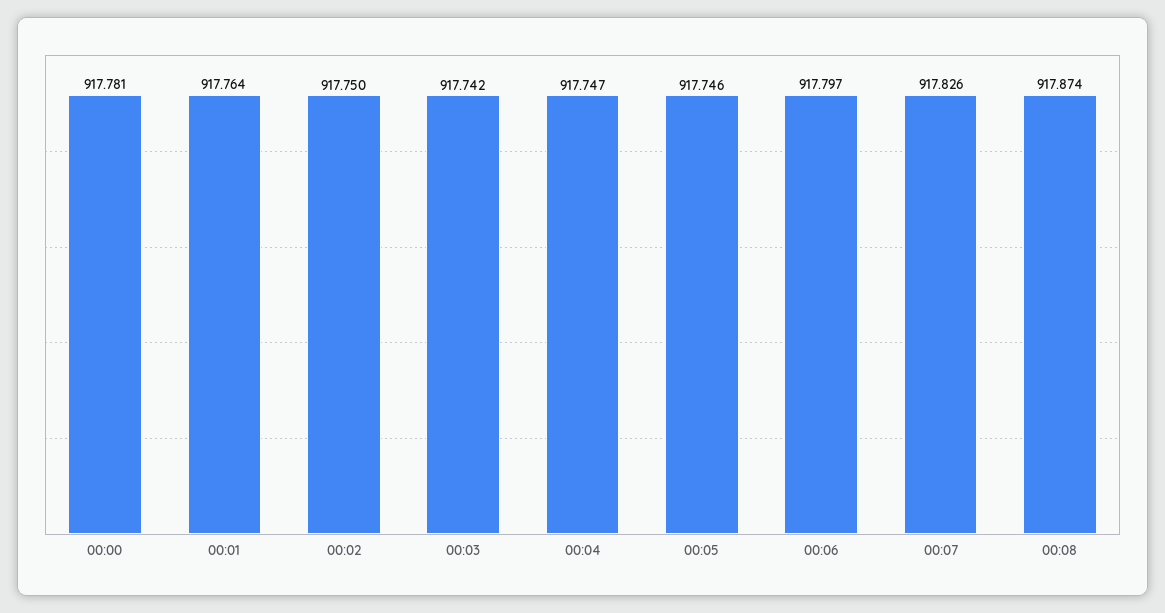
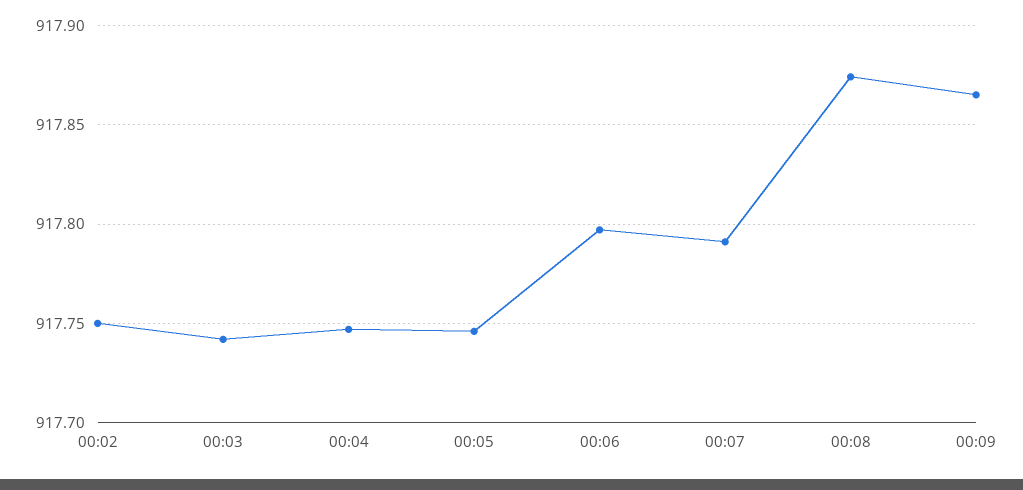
00:00: 917.781 -> none
00:01: 917.764 -> none
00:07: 917.826 -> 917.79
00:09: none -> 917.865

